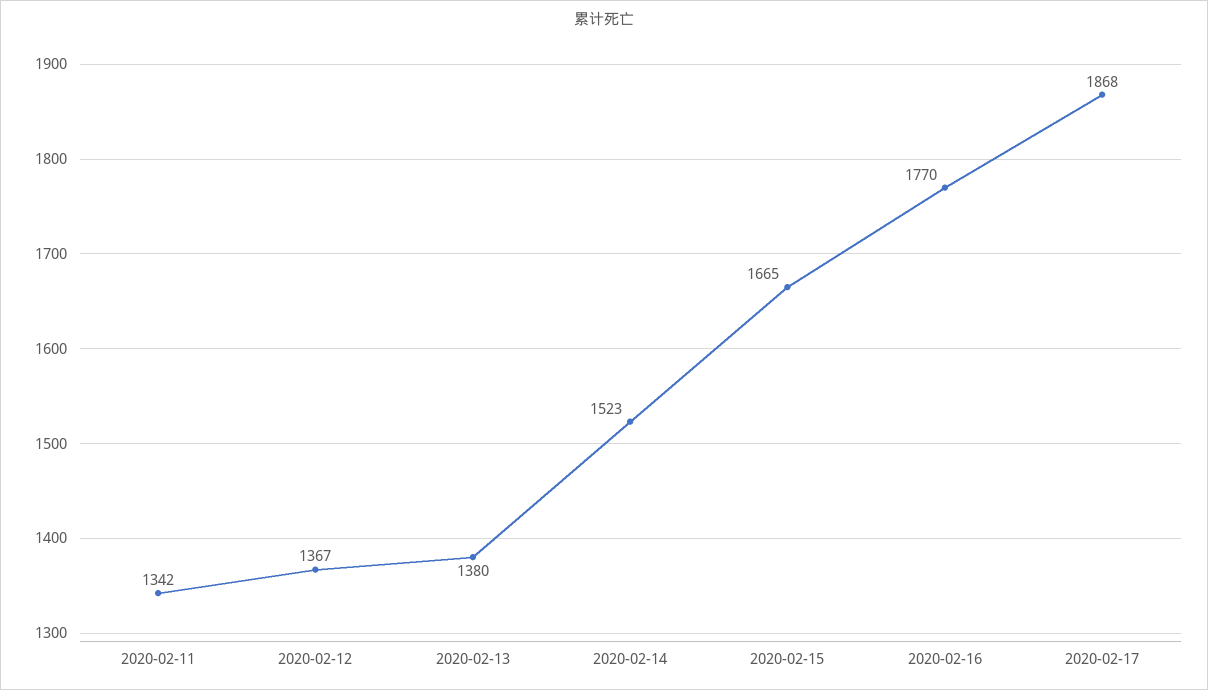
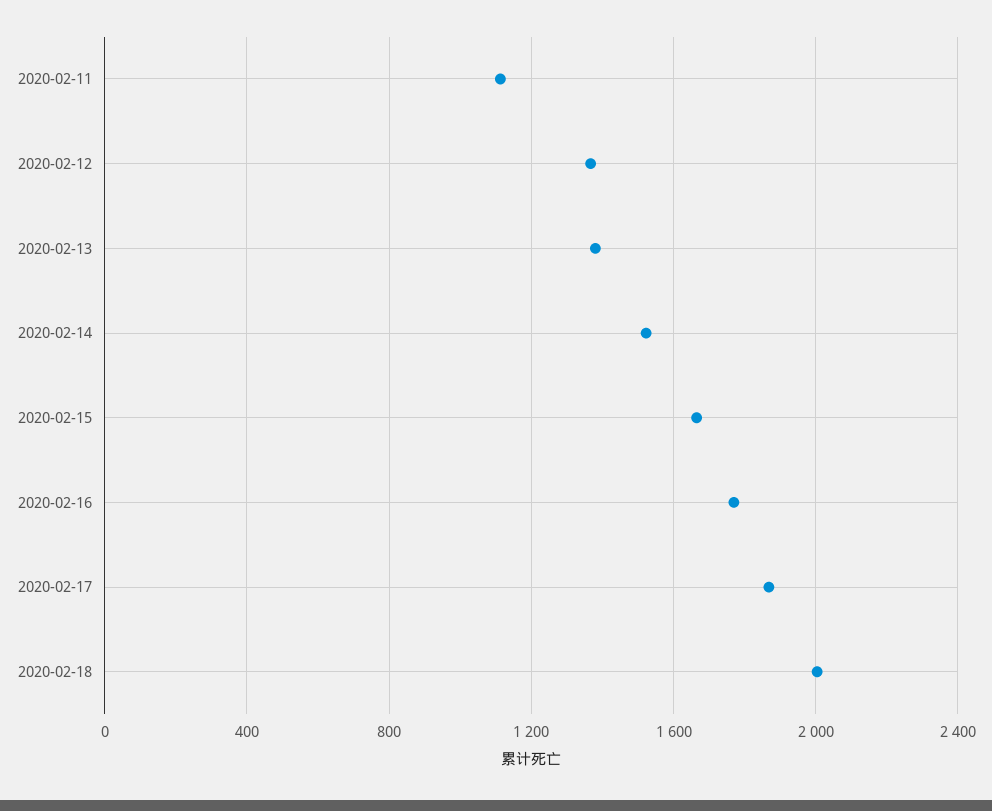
2020-02-11: 1342 -> 1100
2020-02-18: none -> 2000

